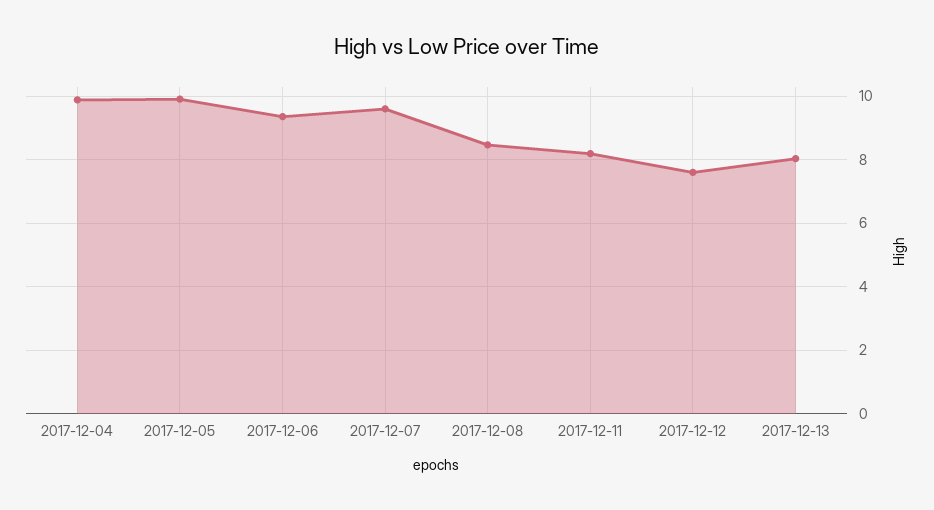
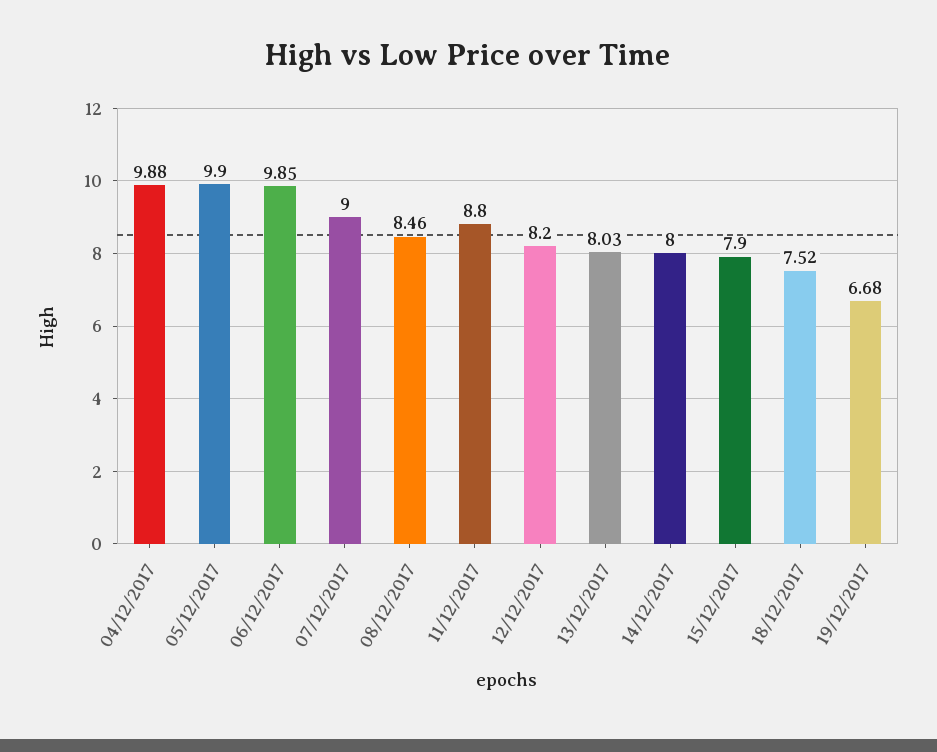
2017-12-06: 9.4 -> 9.85
2017-12-07: 9.6 -> 9
2017-12-11: 8.2 -> 8.8
2017-12-12: 7.6 -> 8.2
14/12/2017: none -> 8
15/12/2017: none -> 7.9
18/12/2017: none -> 7.52
19/12/2017: none -> 6.68

